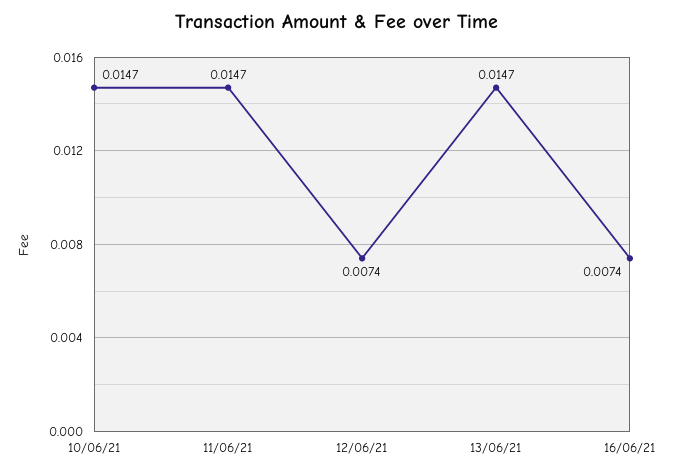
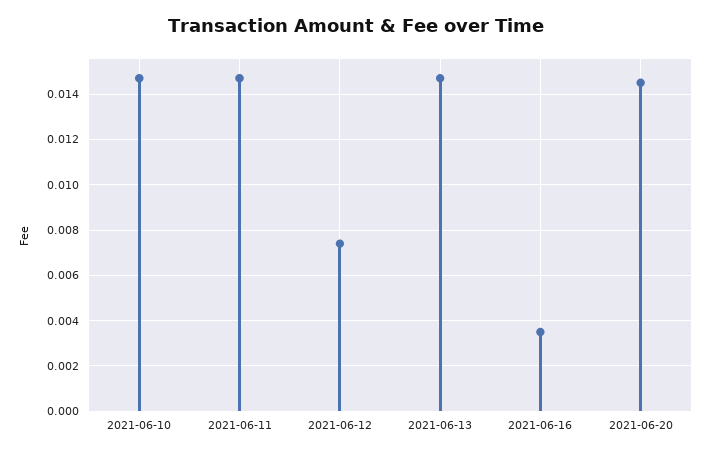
16/06/21: 0.0074 -> 0.0035
2021-06-20: none -> 0.0145

